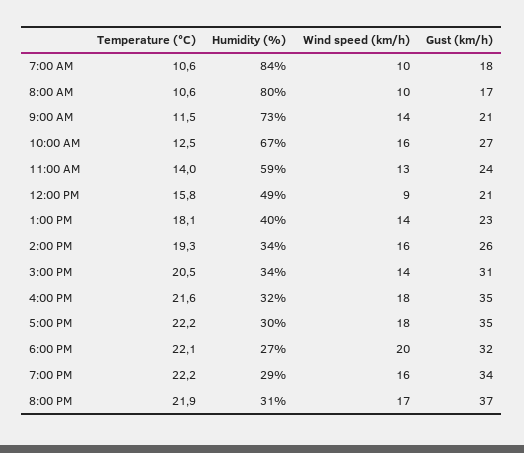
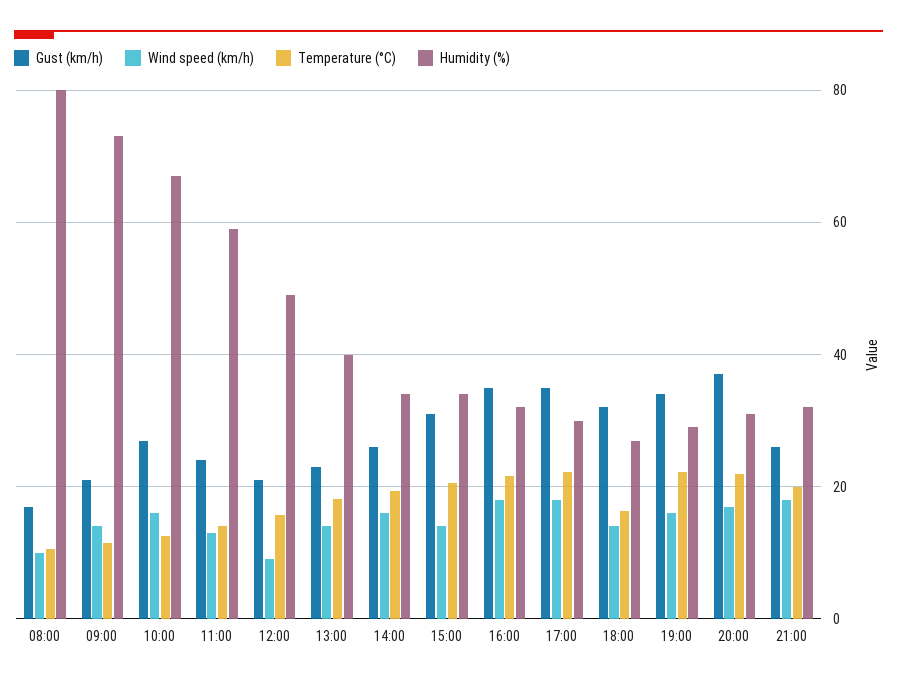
Temperature (°C), 7:00 AM: 10.6 -> none
Humidity (%), 7:00 AM: 84 -> none
Wind speed (km/h), 7:00 AM: 10 -> none
Gust (km/h), 7:00 AM: 18 -> none
Temperature (°C), 6:00 PM: 22.1 -> 16
Wind speed (km/h), 6:00 PM: 20 -> 14
Gust (km/h), 21:00: none -> 26
Wind speed (km/h), 21:00: none -> 18
Temperature (°C), 21:00: none -> 20
Humidity (%), 21:00: none -> 32

